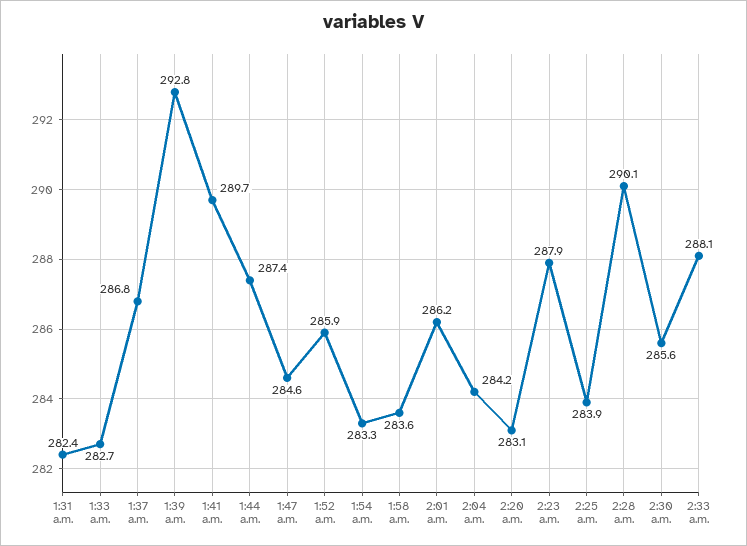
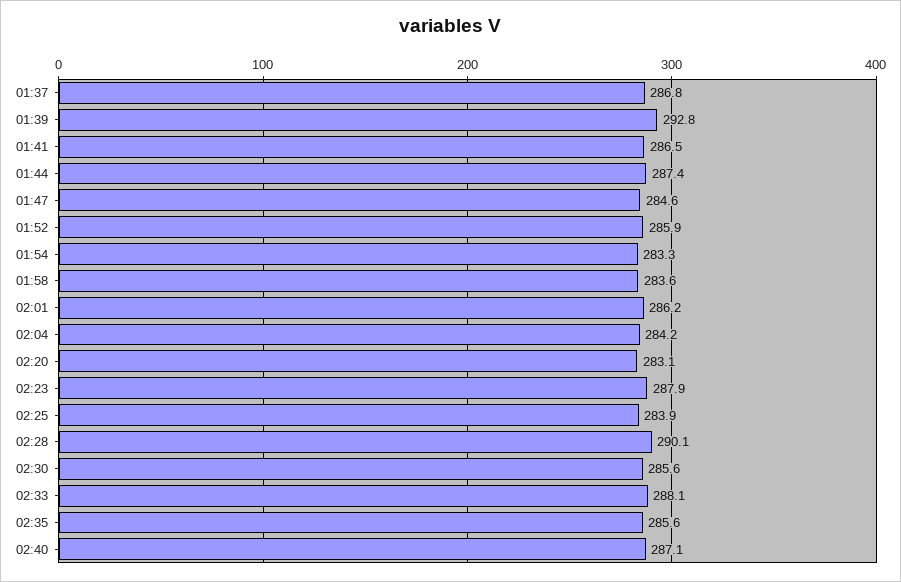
1:31 a.m.: 282.4 -> none
1:33 a.m.: 282.7 -> none
1:41 a.m.: 289.7 -> 286.5
02:35: none -> 285.6
02:40: none -> 287.1

